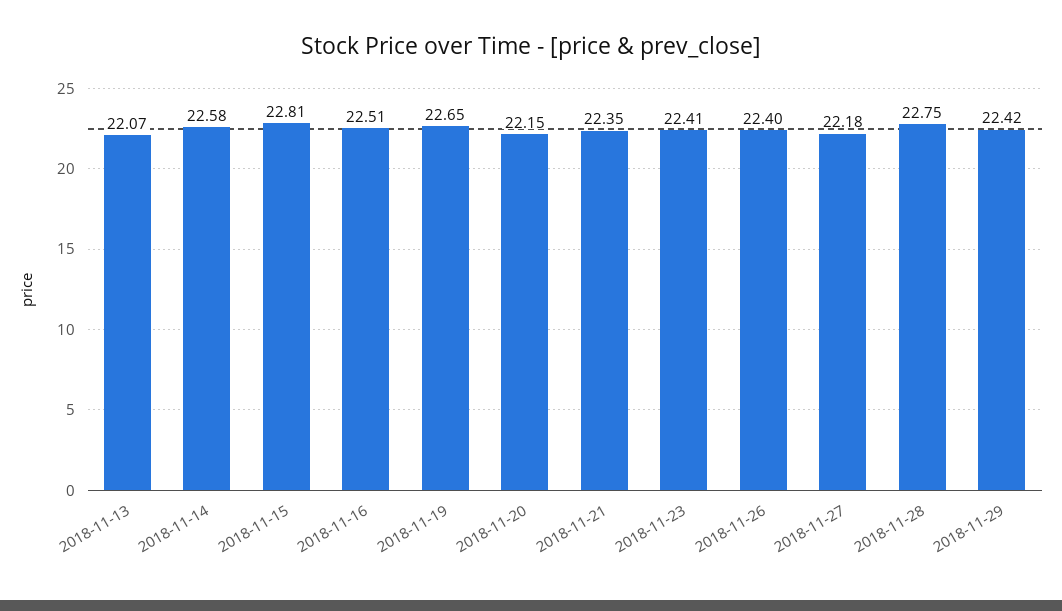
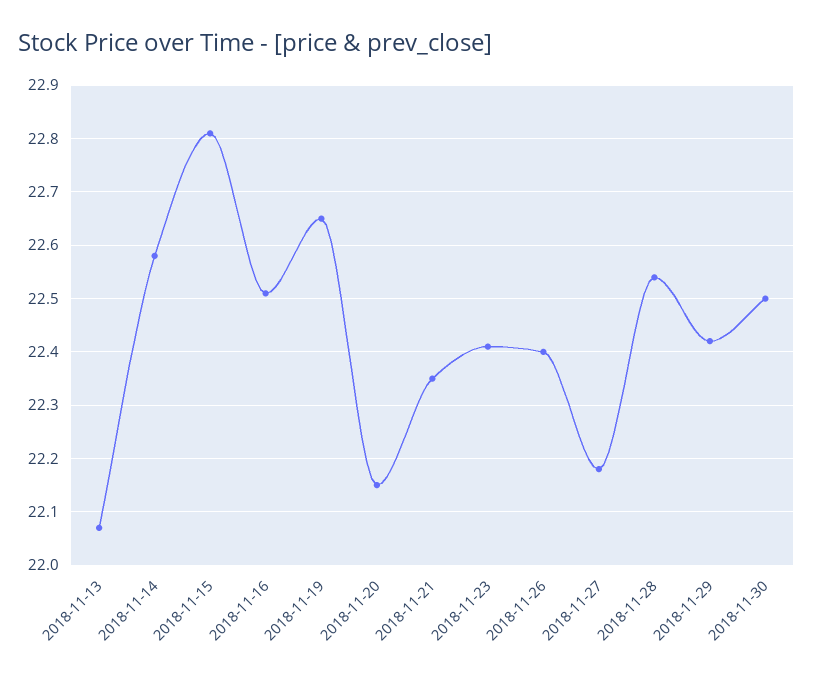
2018-11-28: 22.75 -> 22.55
2018-11-30: none -> 22.5

